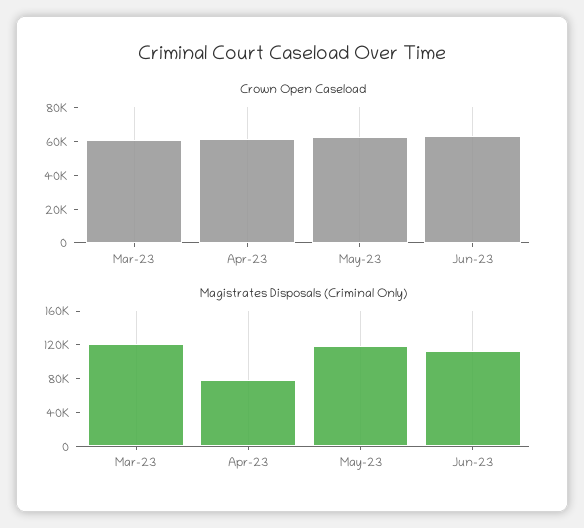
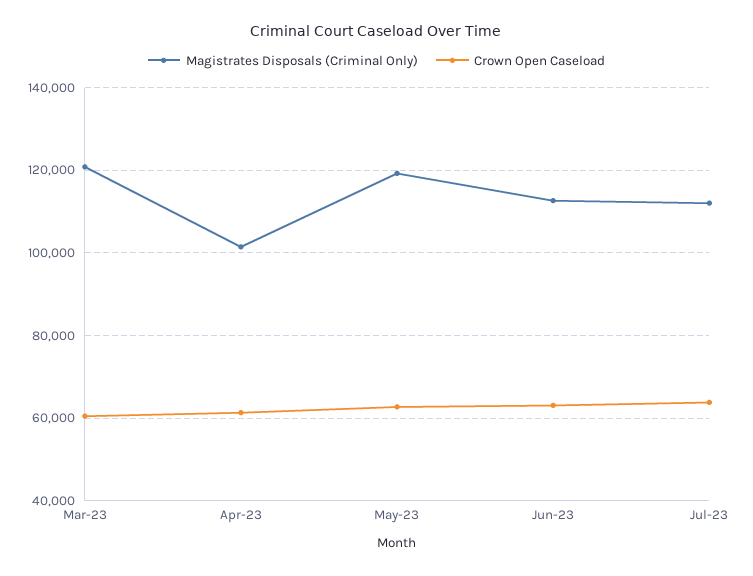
Magistrates Disposals (Criminal Only), Apr-23: 80000 -> 102000
Magistrates Disposals (Criminal Only), Jul-23: none -> 112000
Crown Open Caseload, Jul-23: none -> 64000

